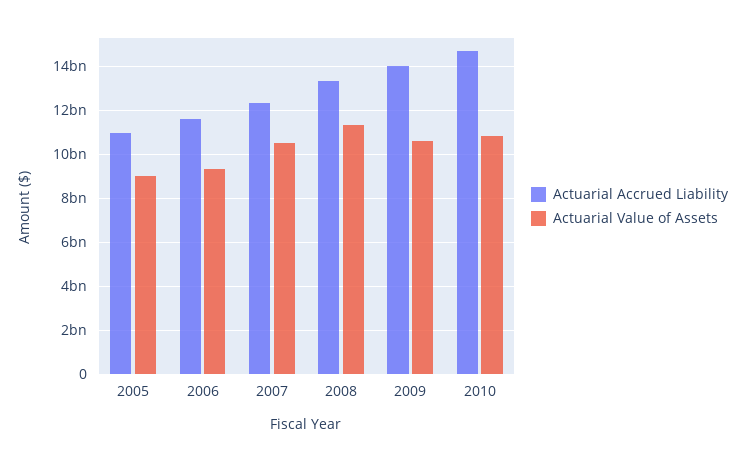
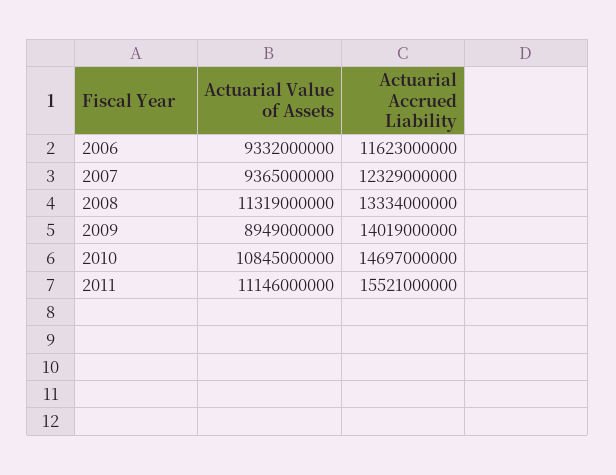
Actuarial Accrued Liability, 2005: 11000000000 -> none
Actuarial Value of Assets, 2005: 9000000000 -> none
Actuarial Value of Assets, 2007: 10500000000 -> 9365000000
Actuarial Value of Assets, 2009: 10500000000 -> 8949000000
Actuarial Value of Assets, 2011: none -> 11146000000
Actuarial Accrued Liability, 2011: none -> 15521000000

